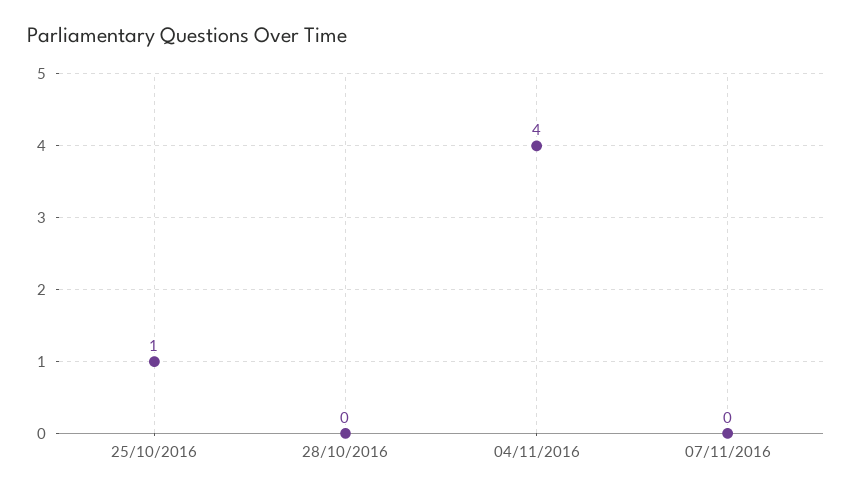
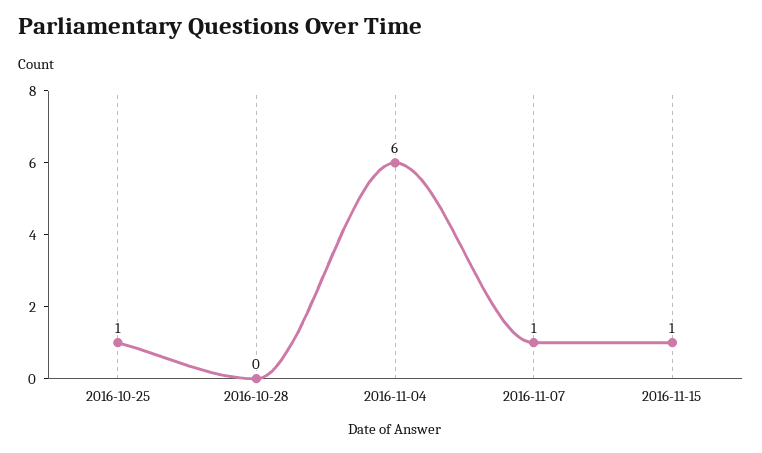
04/11/2016: 4 -> 6
07/11/2016: 0 -> 1
2016-11-15: none -> 1

